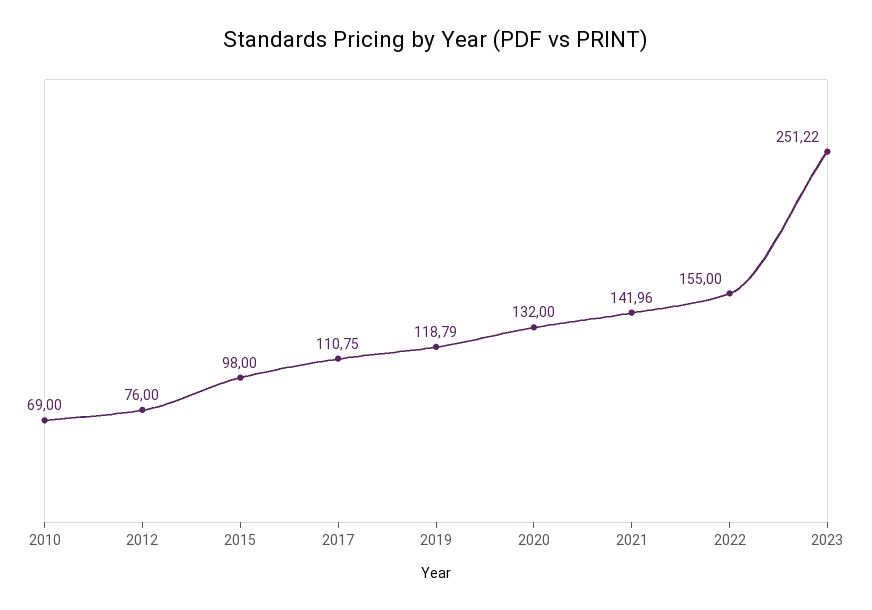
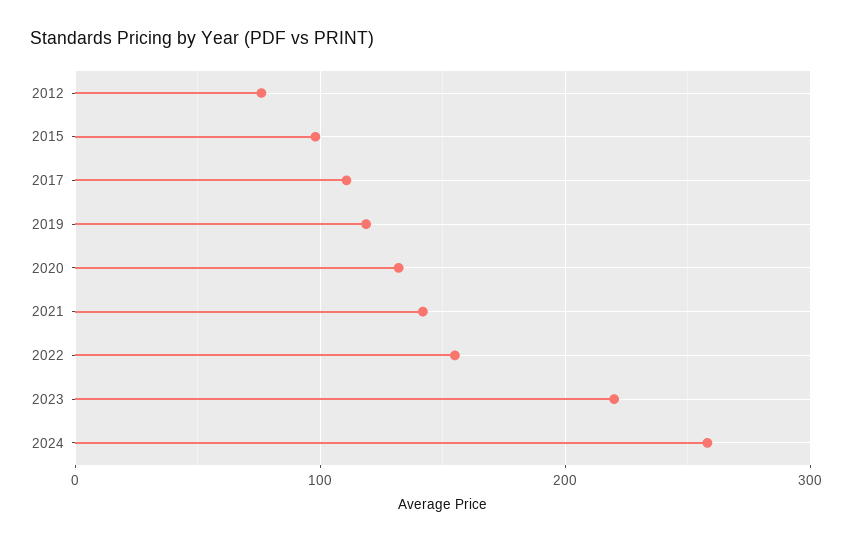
2010: 69 -> none
2023: 251.22 -> 220
2024: none -> 260

